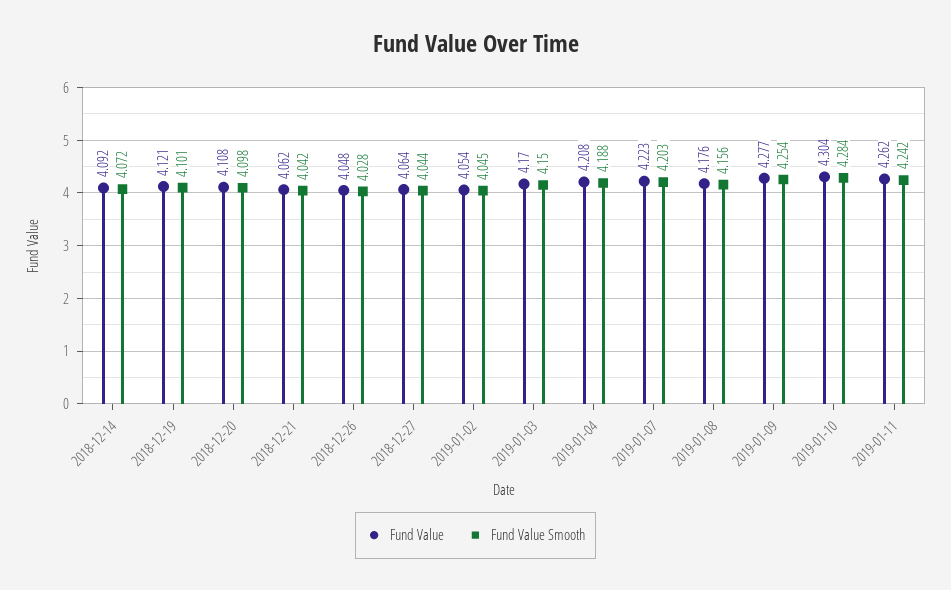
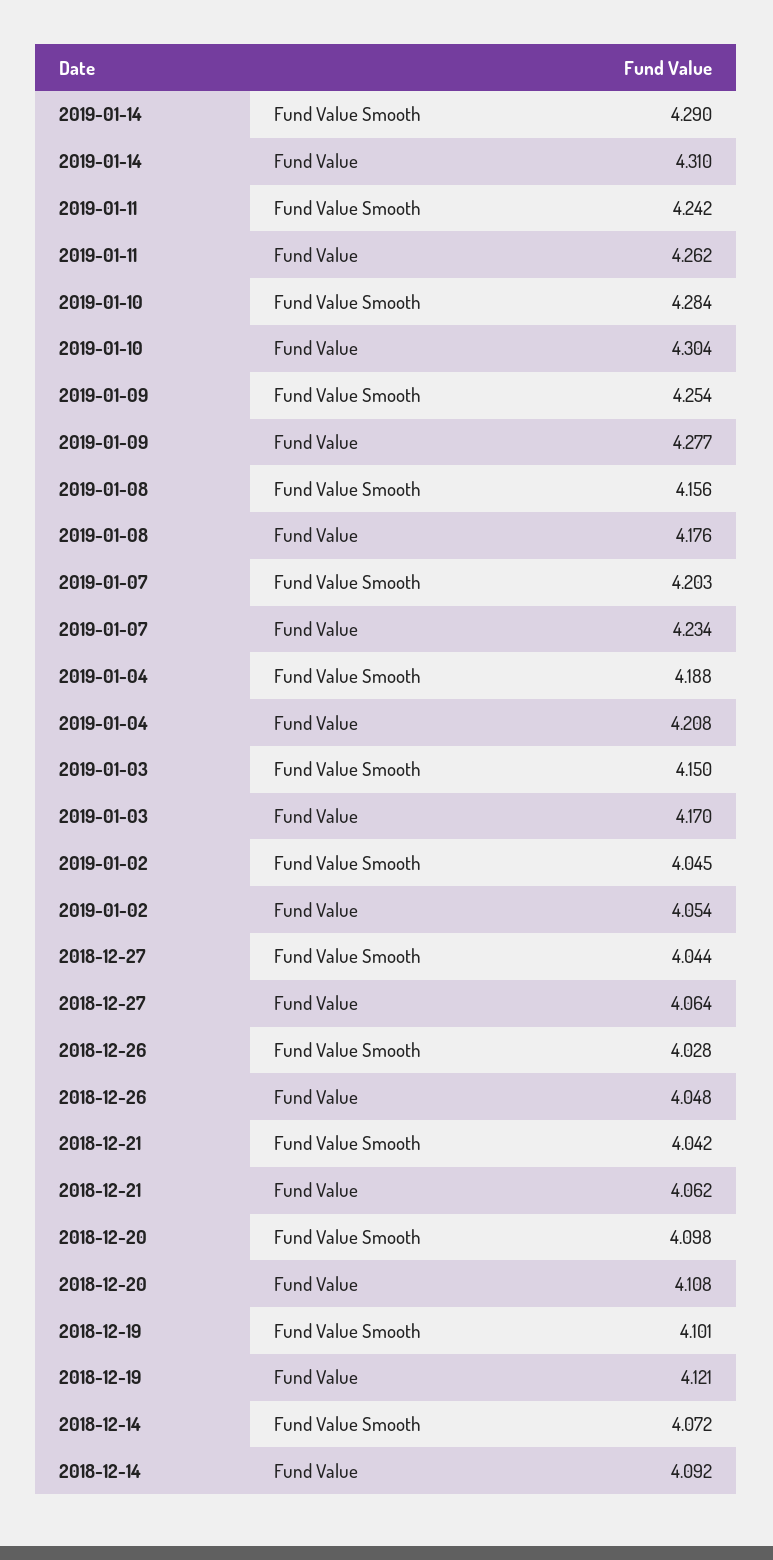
Fund Value, 2019-01-07: 4.223 -> 4.234
Fund Value Smooth, 2019-01-14: none -> 4.29
Fund Value, 2019-01-14: none -> 4.31

